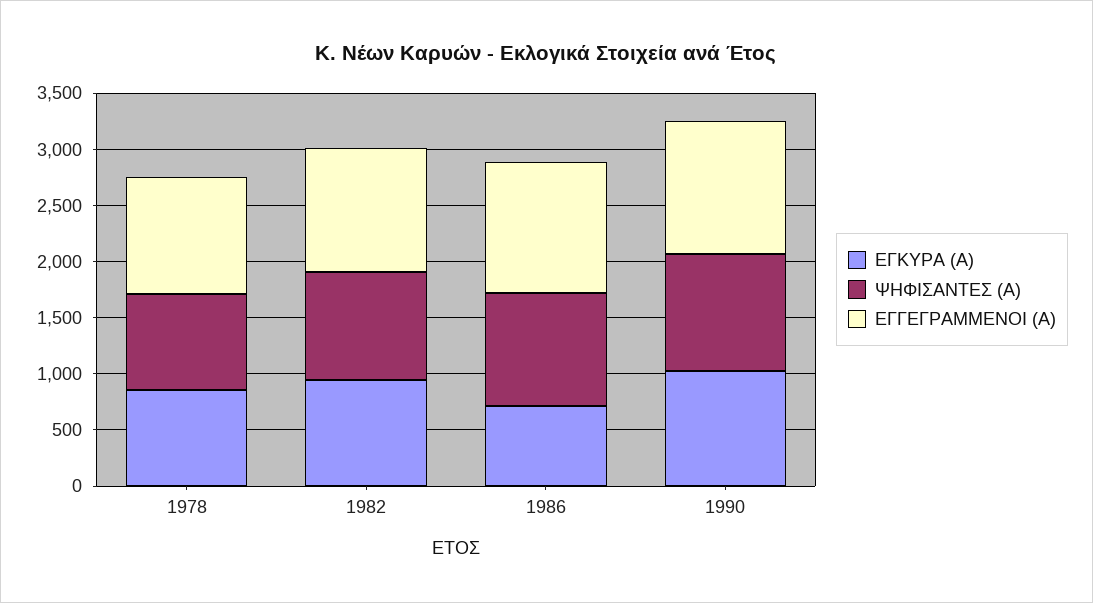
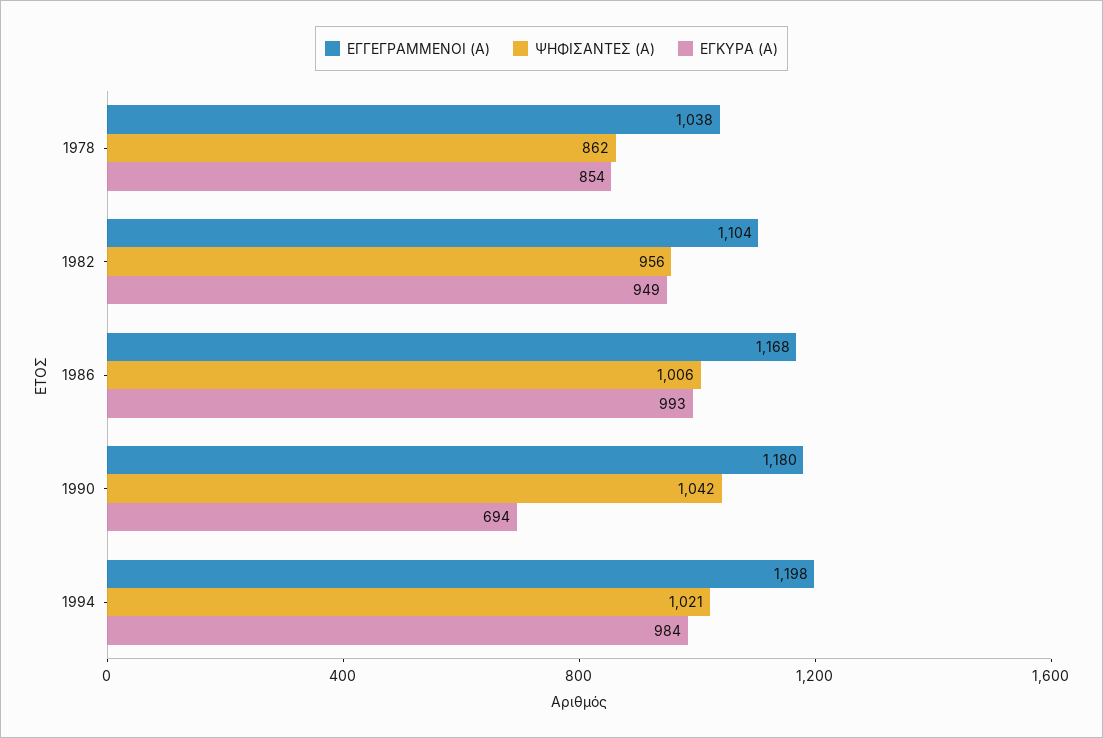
ΕΓΚΥΡΑ (Α), 1986: 700 -> 993
ΕΓΚΥΡΑ (Α), 1990: 1000 -> 694
ΕΓΓΕΓΡΑΜΜΕΝΟΙ (Α), 1994: none -> 1198
ΨΗΦΙΣΑΝΤΕΣ (Α), 1994: none -> 1021
ΕΓΚΥΡΑ (Α), 1994: none -> 984

